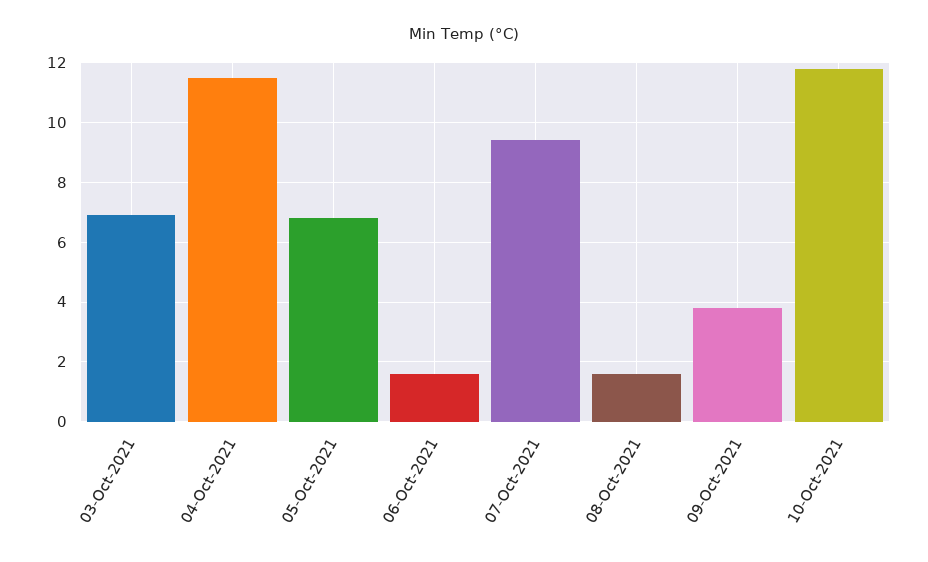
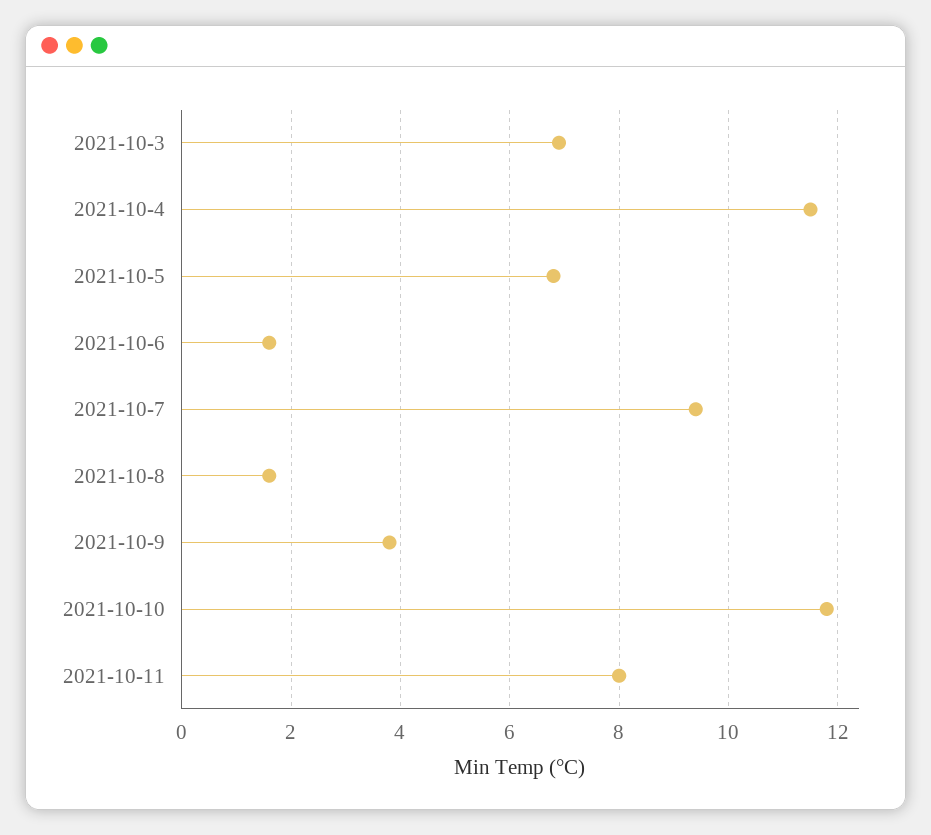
2021-10-11: none -> 8

